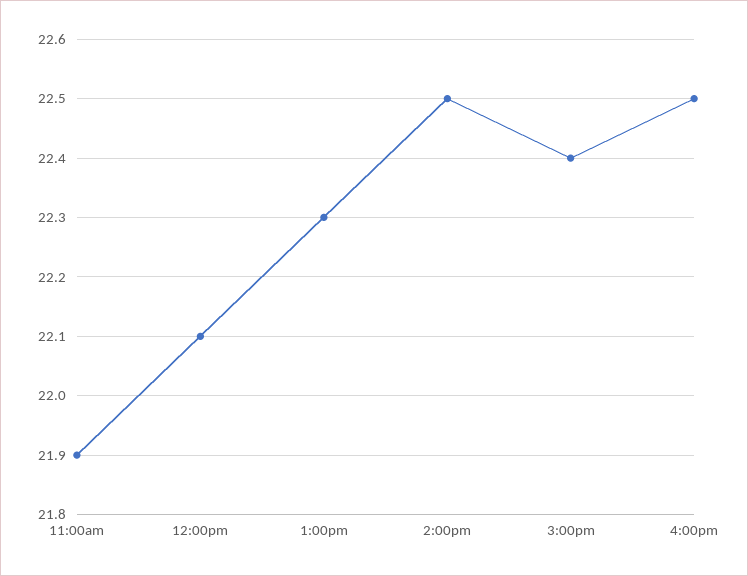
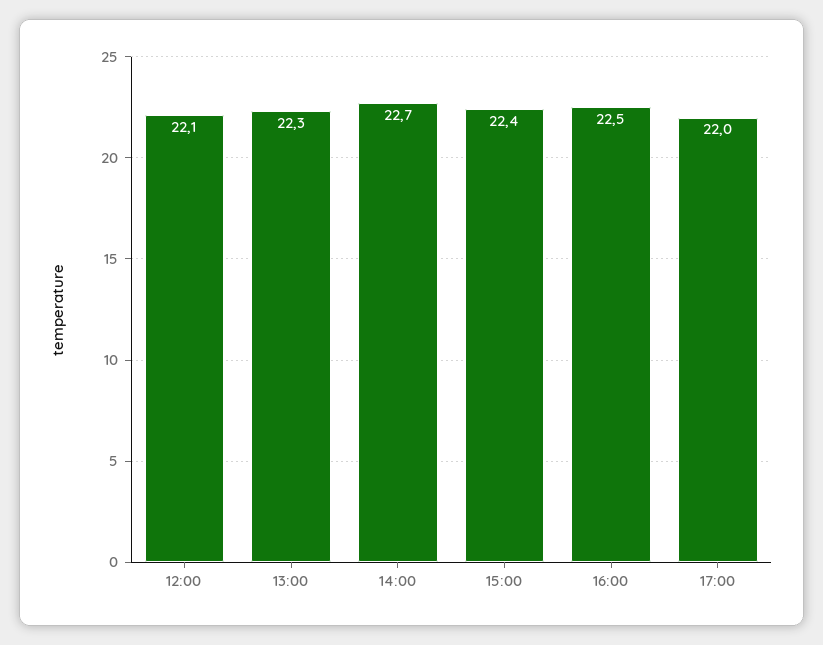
11:00am: 21.9 -> none
2:00pm: 22.5 -> 22.7
17:00: none -> 22

